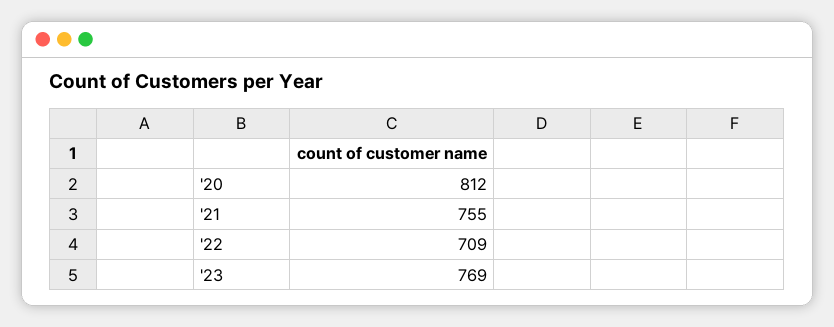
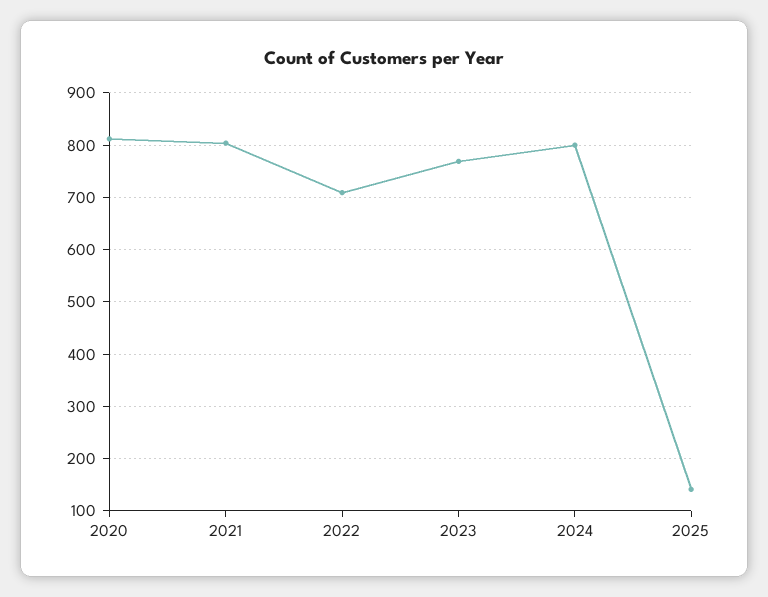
'21: 755 -> 800
2024: none -> 800
2025: none -> 140

